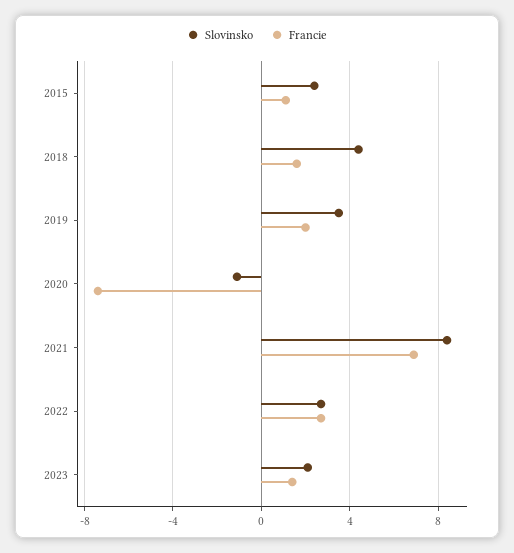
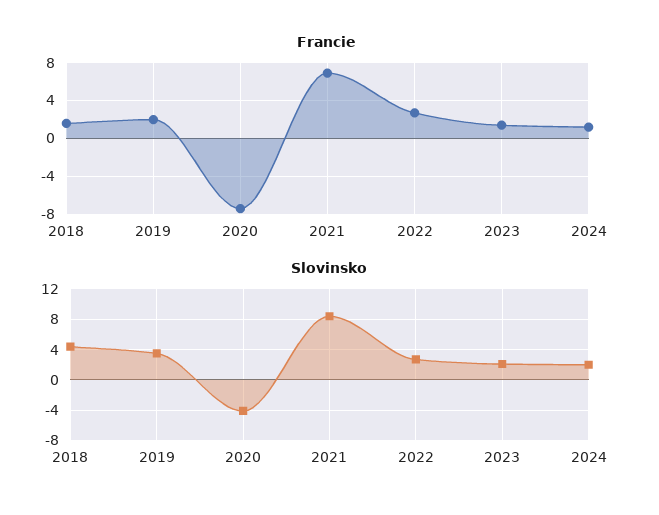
Slovinsko, 2015: 2.5 -> none
Francie, 2015: 1 -> none
Slovinsko, 2020: -1 -> -4
Francie, 2024: none -> 1
Slovinsko, 2024: none -> 2

